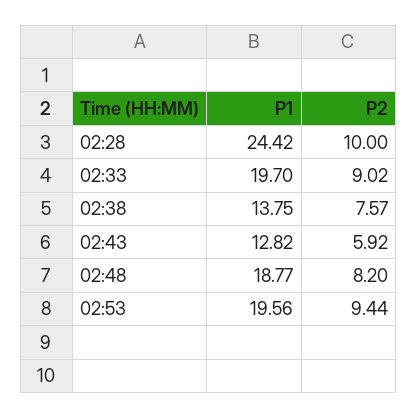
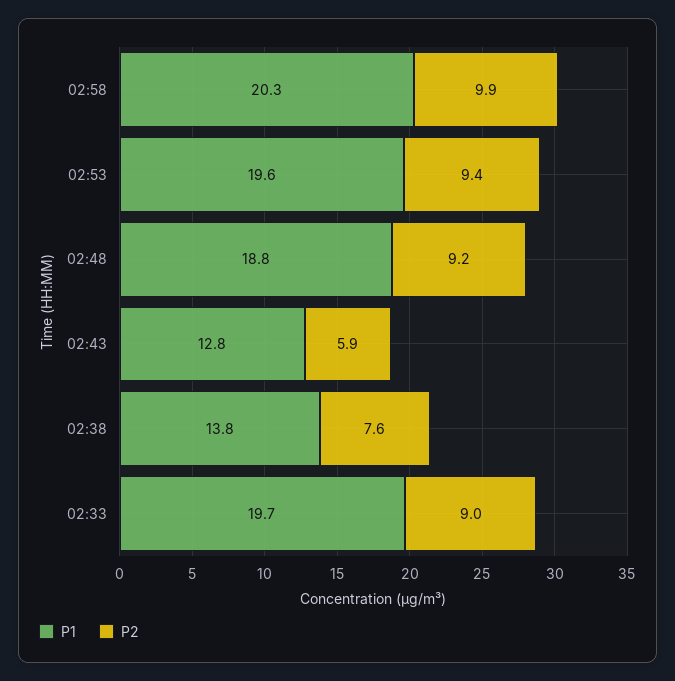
P1, 02:28: 24.42 -> none
P2, 02:28: 10 -> none
P2, 02:48: 8.2 -> 9.2
P1, 02:58: none -> 20.3
P2, 02:58: none -> 9.9

